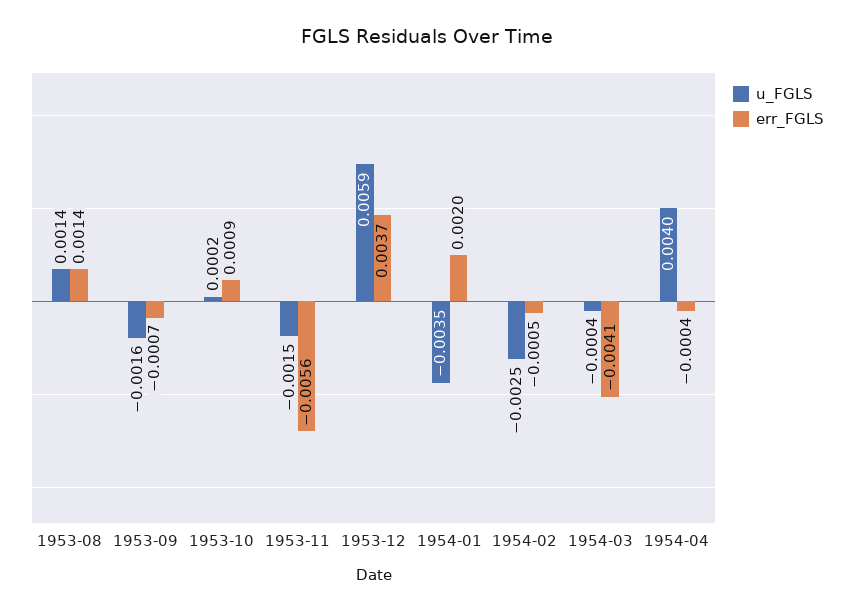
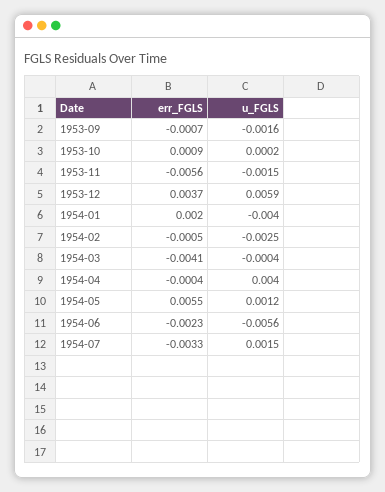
u_FGLS, 1953-08: 0.0014 -> none
err_FGLS, 1953-08: 0.0014 -> none
u_FGLS, 1954-01: -0.0035 -> -0.004
err_FGLS, 1954-05: none -> 0.0055
u_FGLS, 1954-05: none -> 0.0012
err_FGLS, 1954-06: none -> -0.0023
u_FGLS, 1954-06: none -> -0.0056
err_FGLS, 1954-07: none -> -0.0033
u_FGLS, 1954-07: none -> 0.0015

